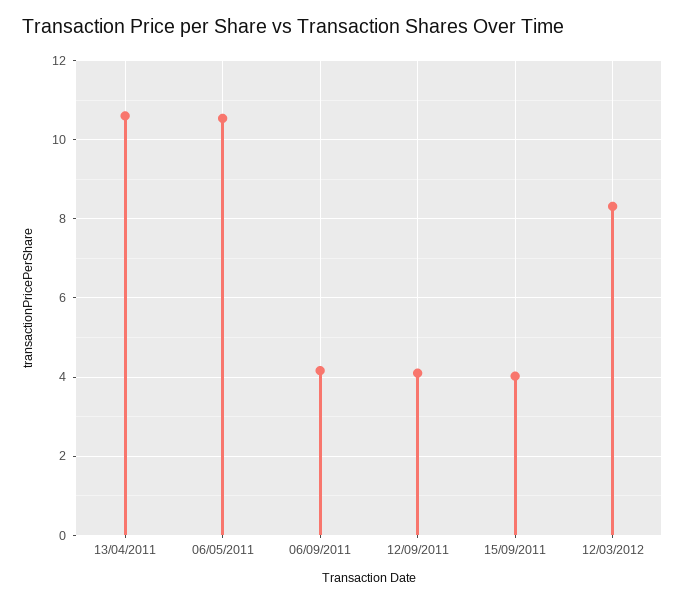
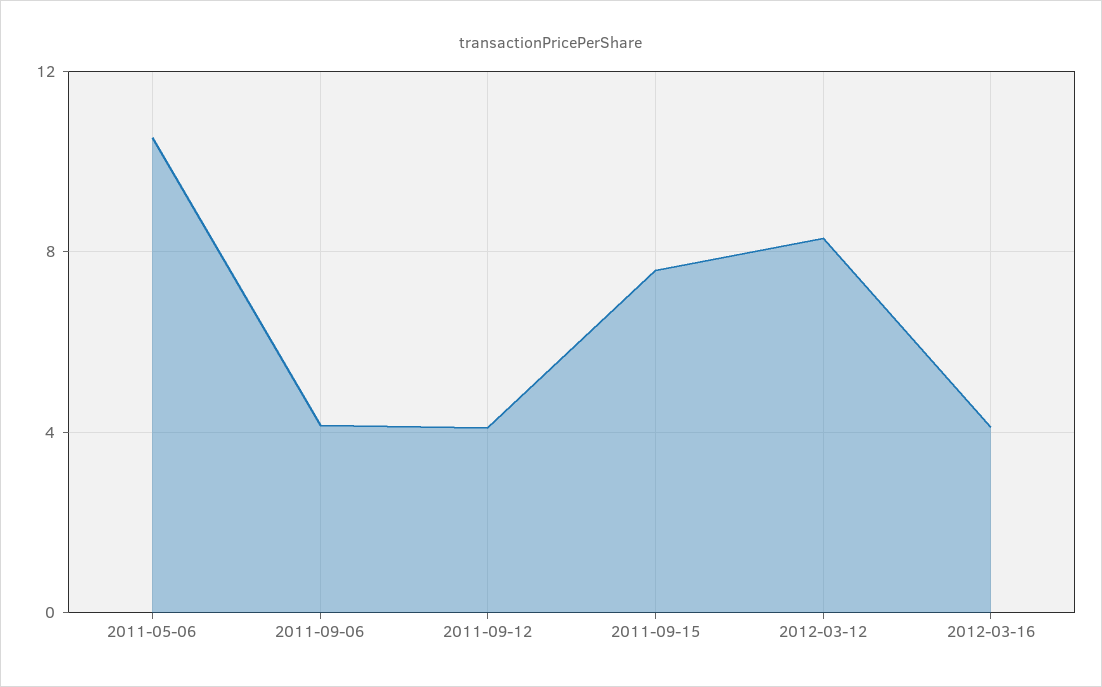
13/04/2011: 10.6 -> none
15/09/2011: 4 -> 7.5
2012-03-16: none -> 4

